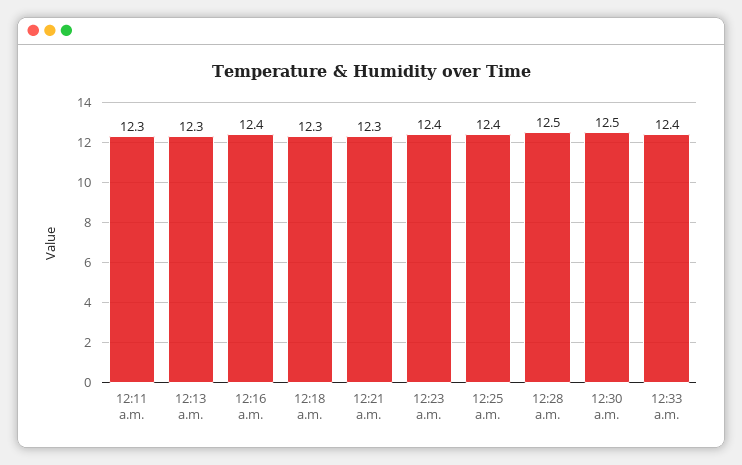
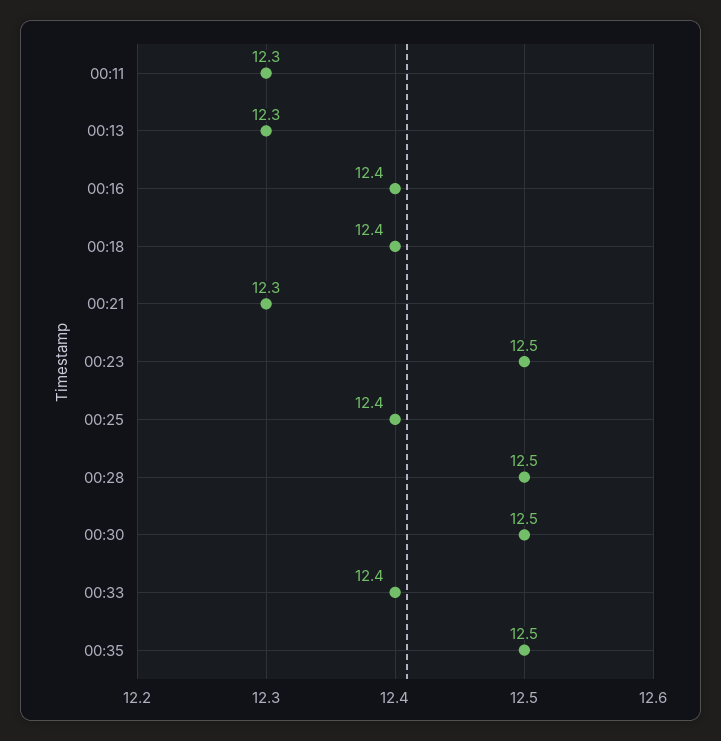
12:18 a.m.: 12.3 -> 12.4
12:23 a.m.: 12.4 -> 12.5
00:35: none -> 12.5

